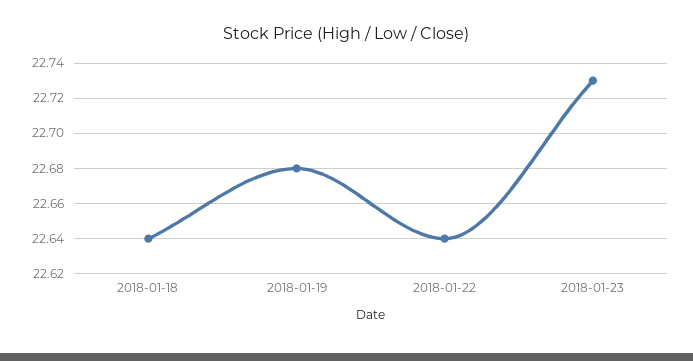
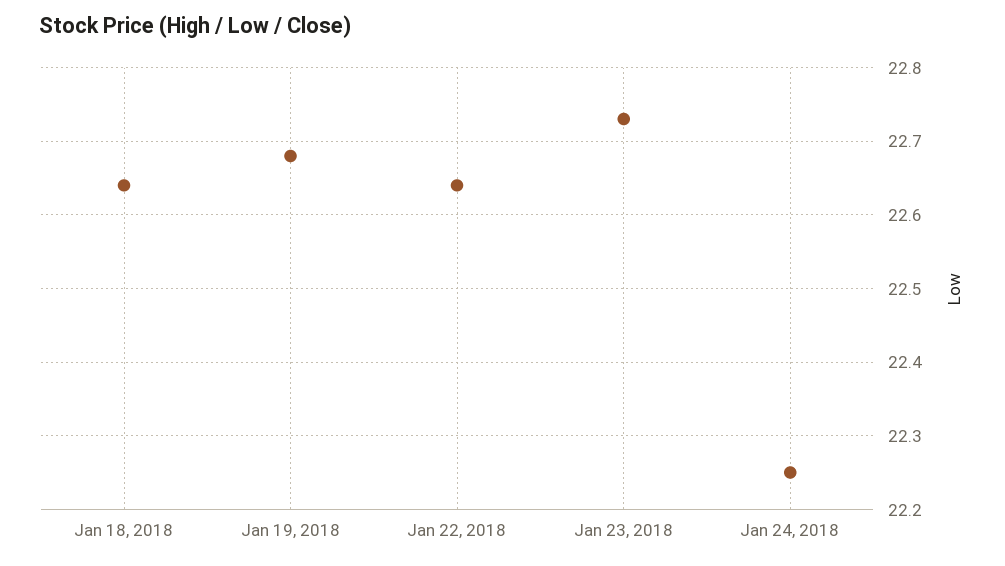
Jan 24, 2018: none -> 22.25

